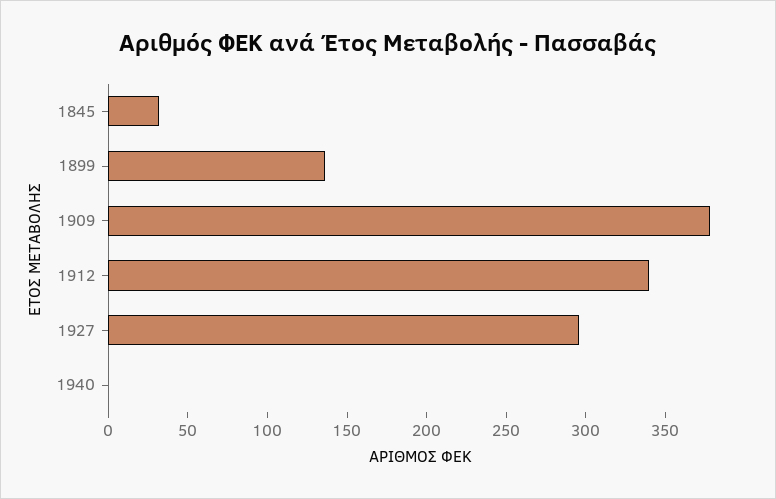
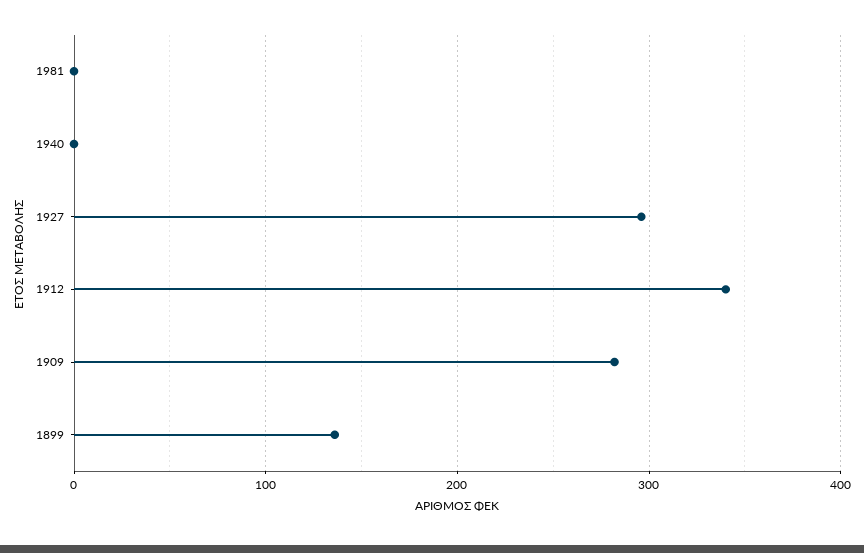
1845: 30 -> none
1909: 380 -> 280
1981: none -> 0

